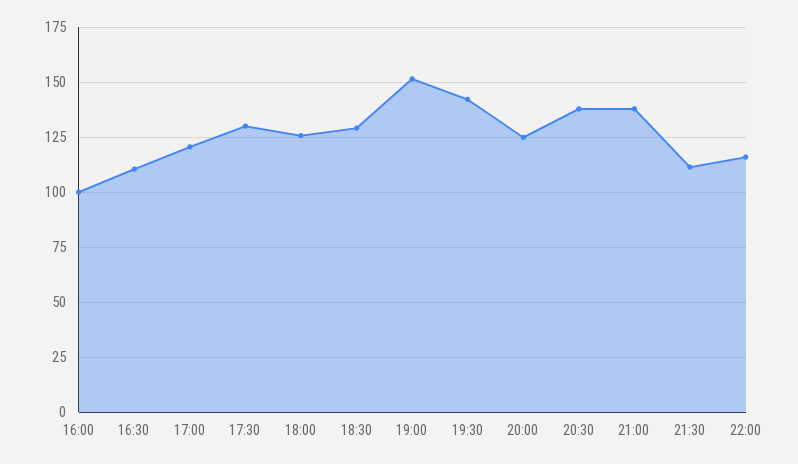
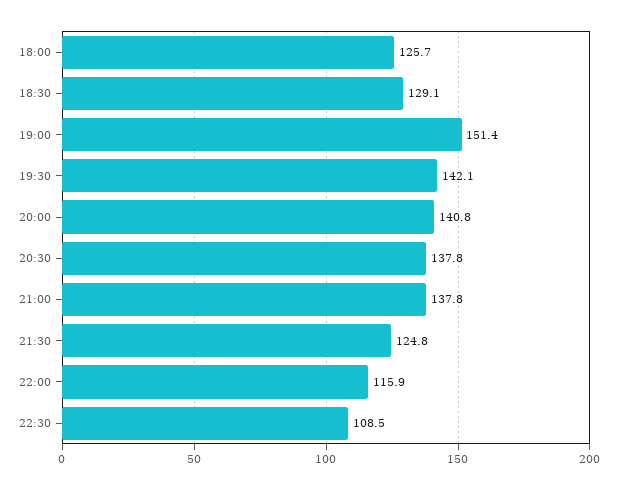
16:00: 100 -> none
16:30: 110 -> none
17:00: 120 -> none
17:30: 130 -> none
20:00: 125 -> 140.8
21:30: 110 -> 124.8
22:30: none -> 108.5

